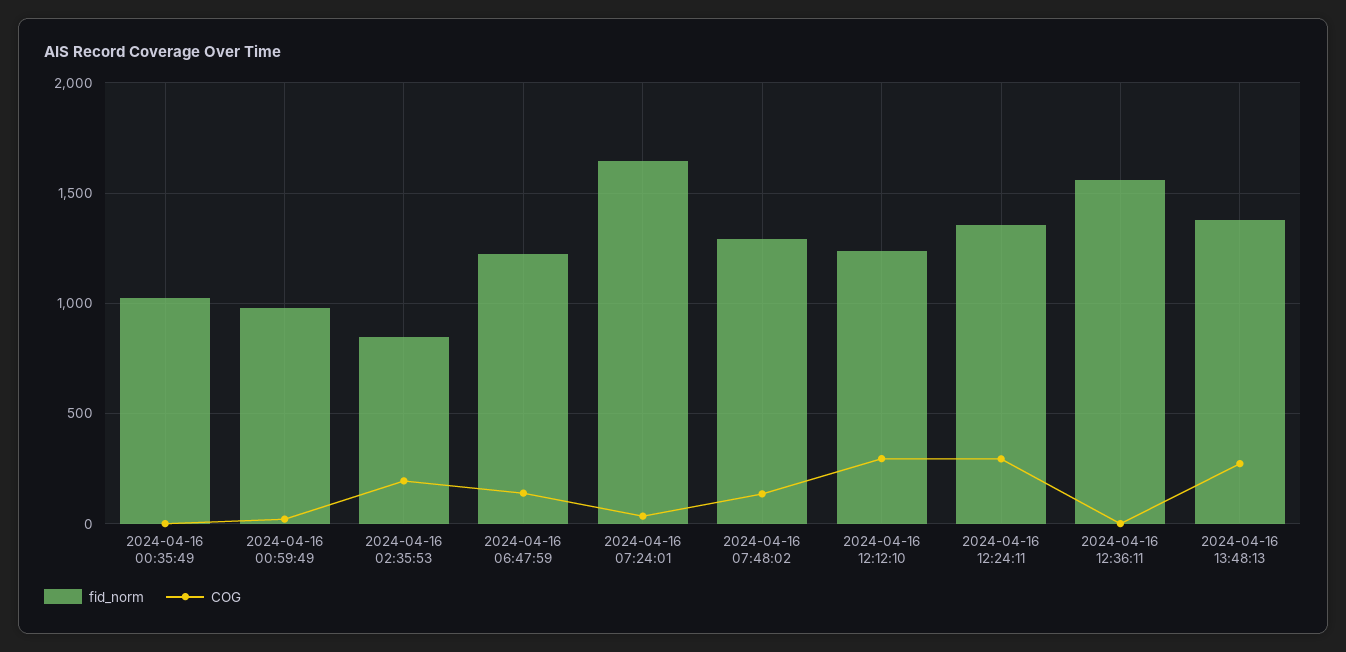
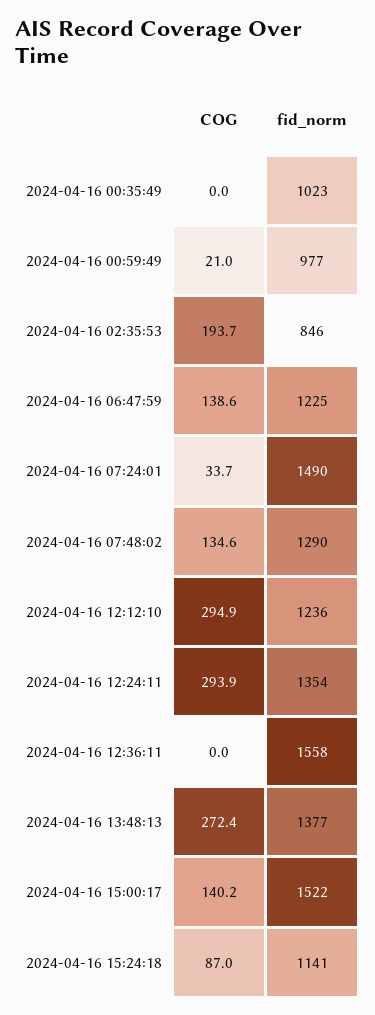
fid_norm, 2024-04-16 07:24:01: 1650 -> 1490
COG, 2024-04-16 15:00:17: none -> 140.2
fid_norm, 2024-04-16 15:00:17: none -> 1522
COG, 2024-04-16 15:24:18: none -> 87
fid_norm, 2024-04-16 15:24:18: none -> 1141

